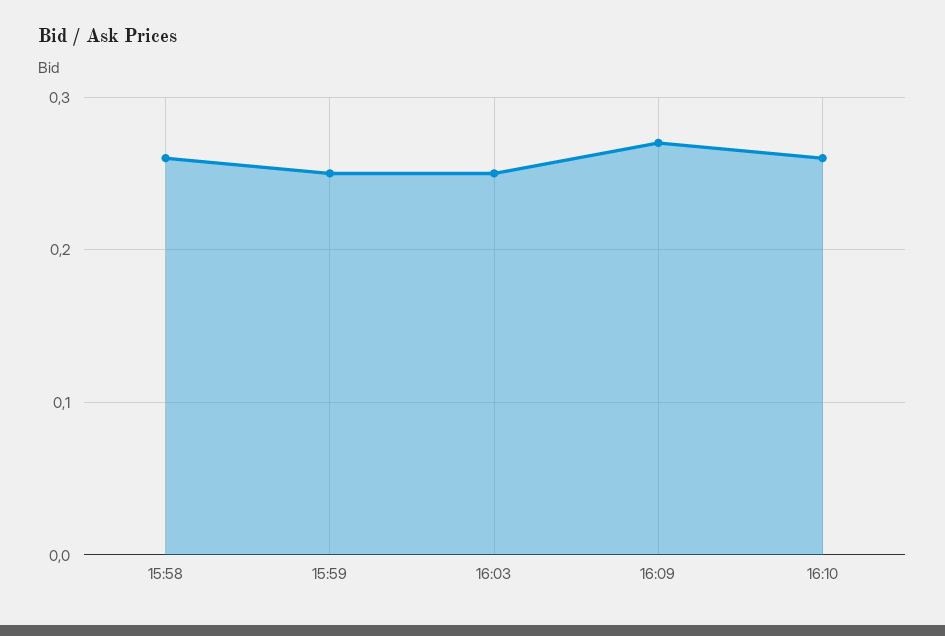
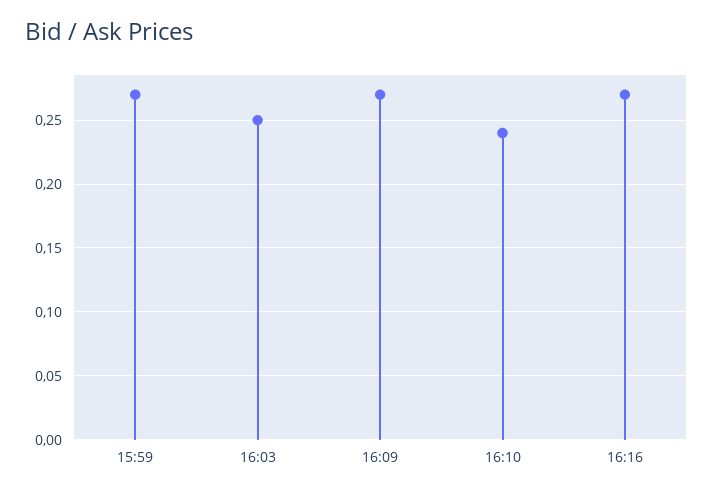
15:58: 0.26 -> none
15:59: 0.25 -> 0.27
16:10: 0.26 -> 0.24
16:16: none -> 0.27

